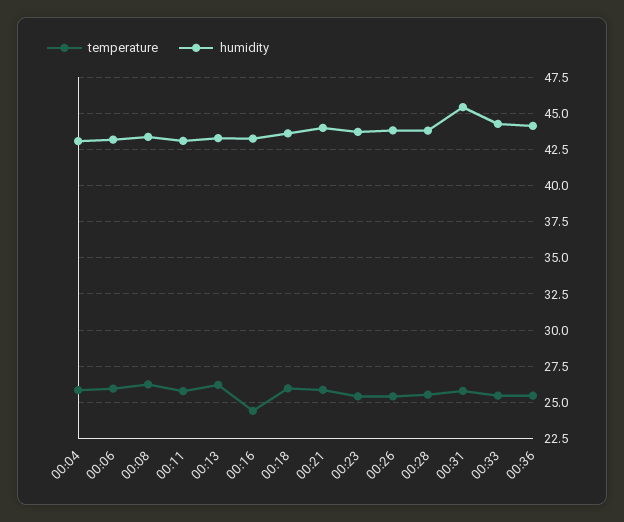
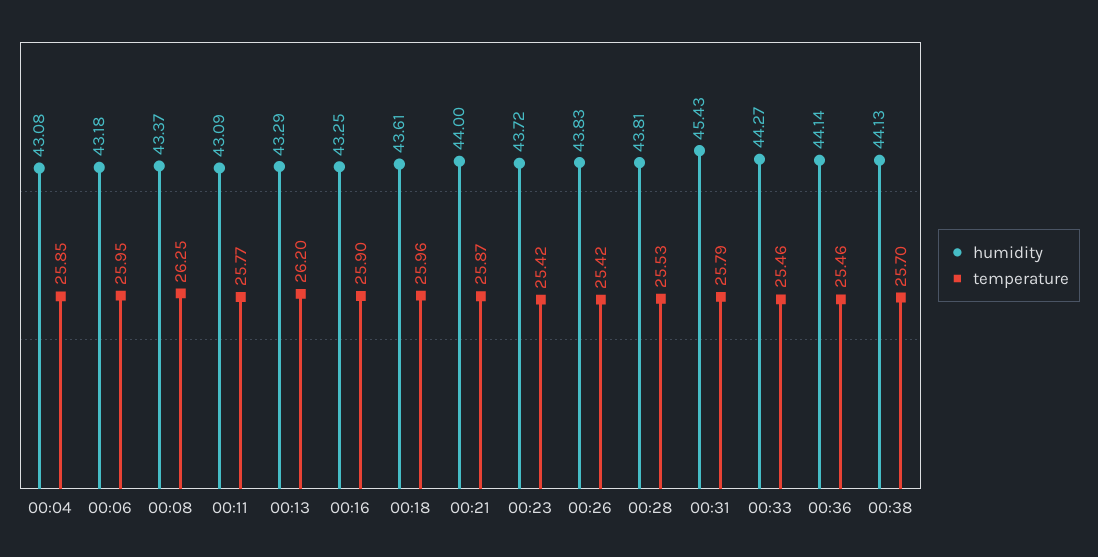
temperature, 00:16: 24.5 -> 25.9
humidity, 00:38: none -> 44.13
temperature, 00:38: none -> 25.7

